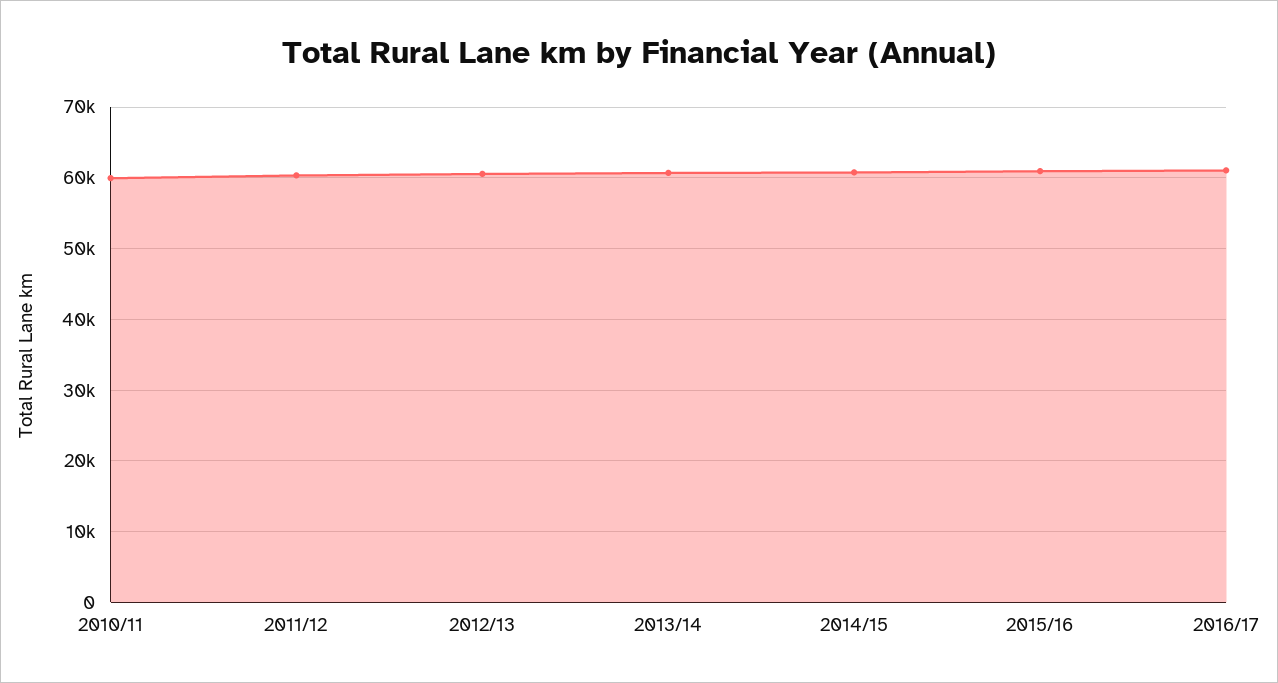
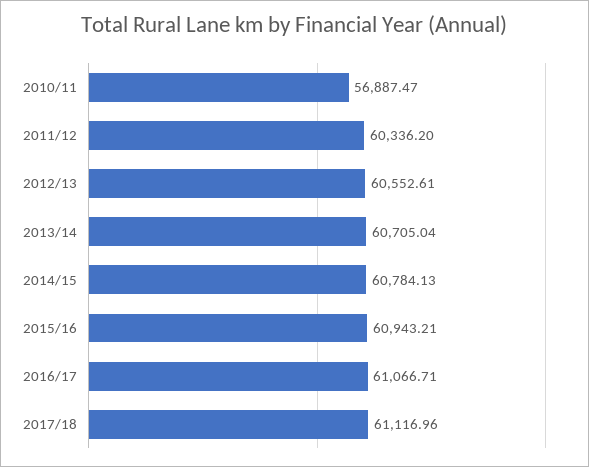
2010/11: 60000 -> 56887.47
2017/18: none -> 61116.96

